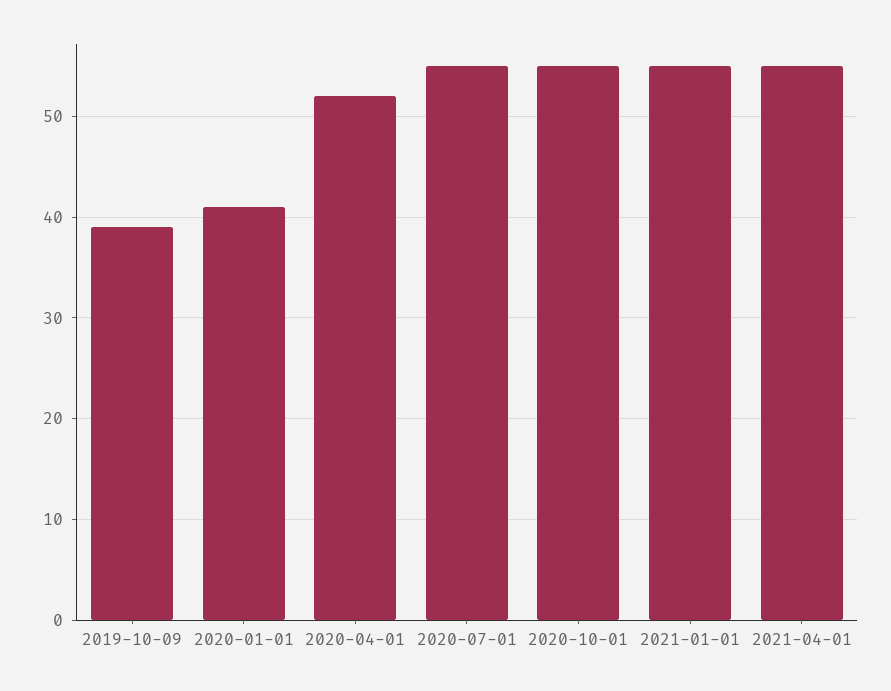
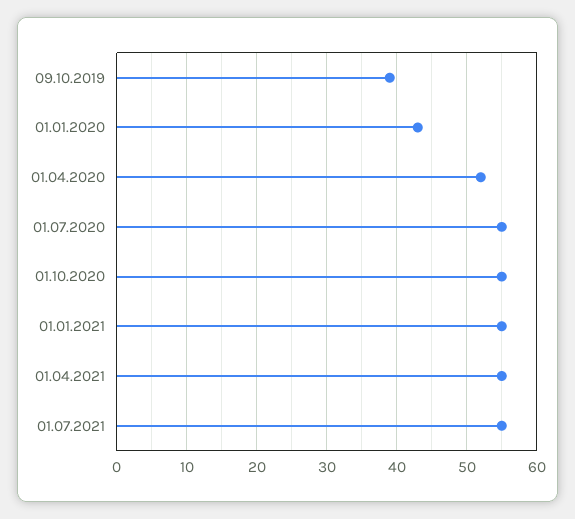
2020-01-01: 41 -> 43
01.07.2021: none -> 55

